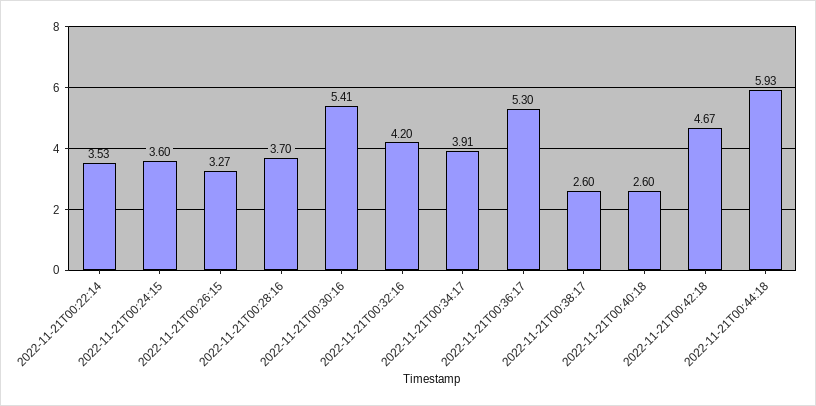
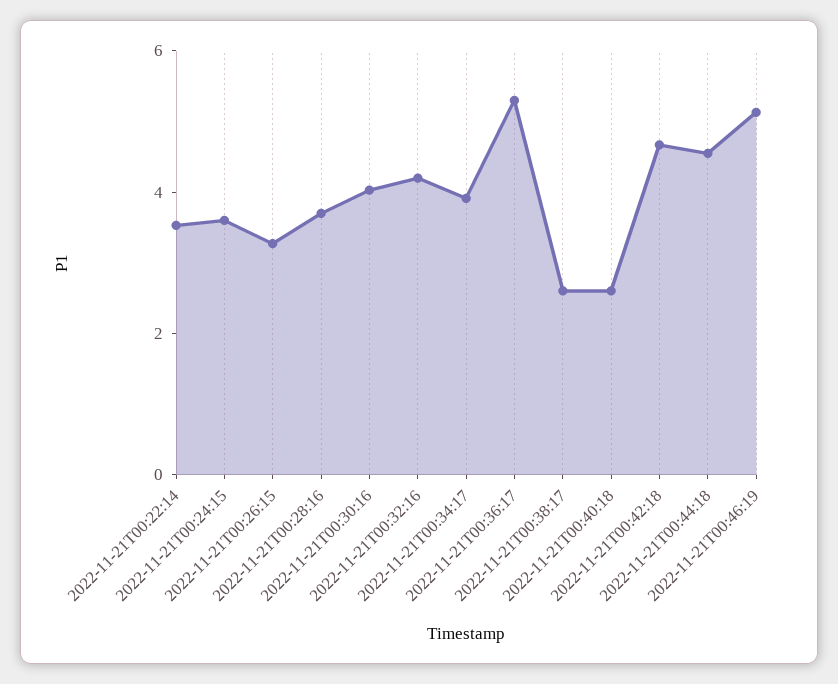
2022-11-21T00:30:16: 5.41 -> 4
2022-11-21T00:44:18: 5.93 -> 4.5
2022-11-21T00:46:19: none -> 5

